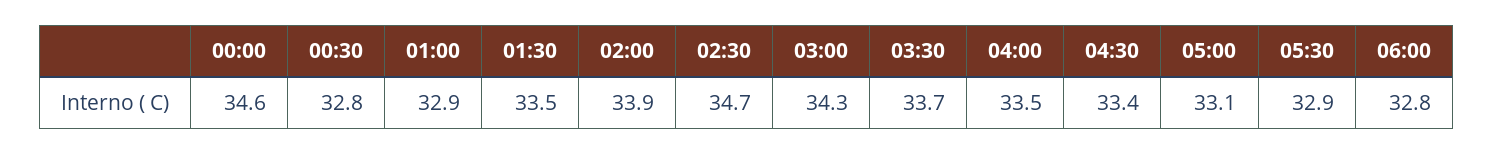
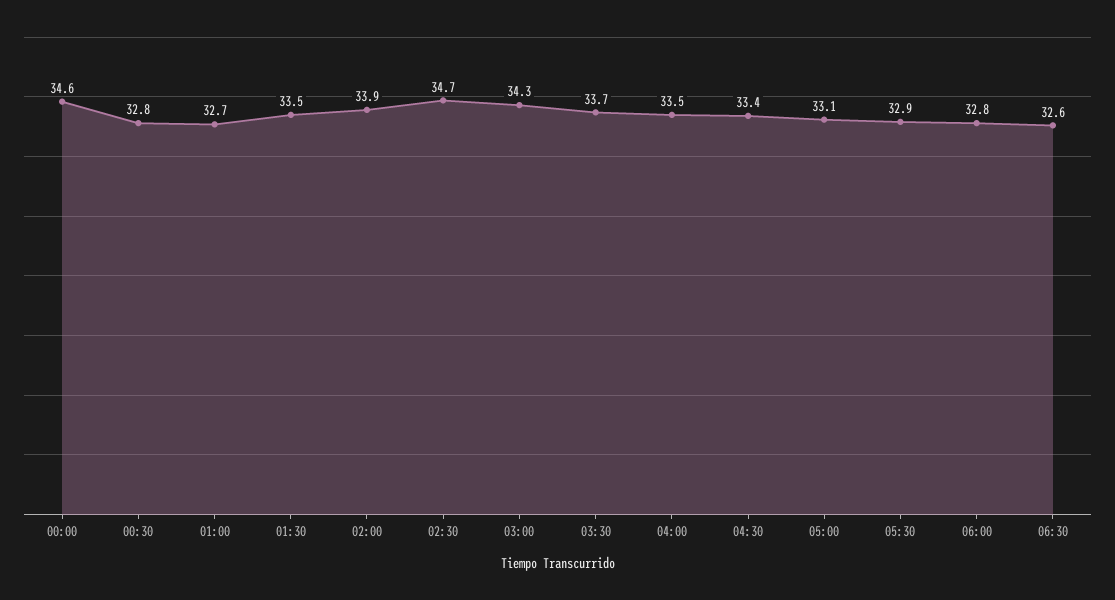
01:00: 32.9 -> 32.7
06:30: none -> 32.6

